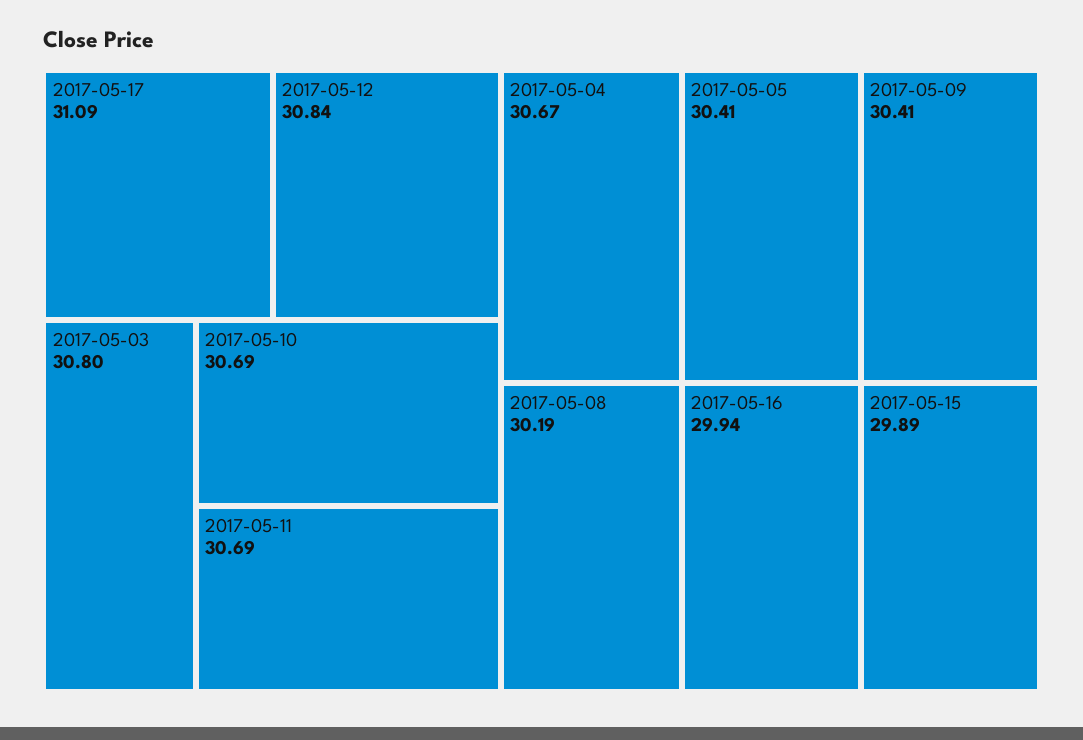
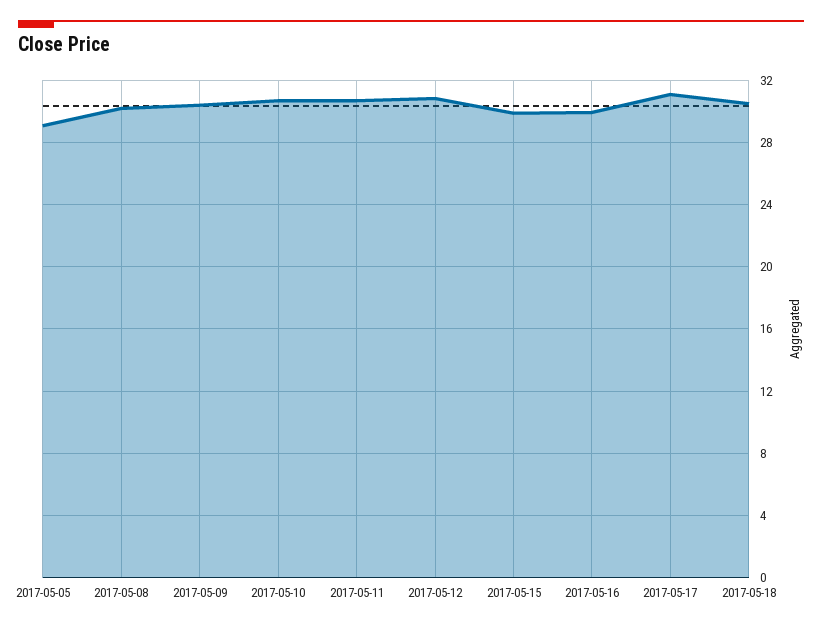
2017-05-03: 30.8 -> none
2017-05-04: 30.67 -> none
2017-05-05: 30.41 -> 29
2017-05-18: none -> 30.5

